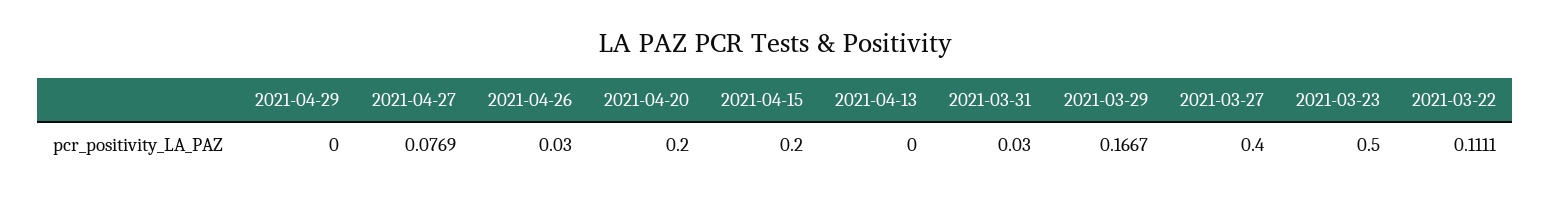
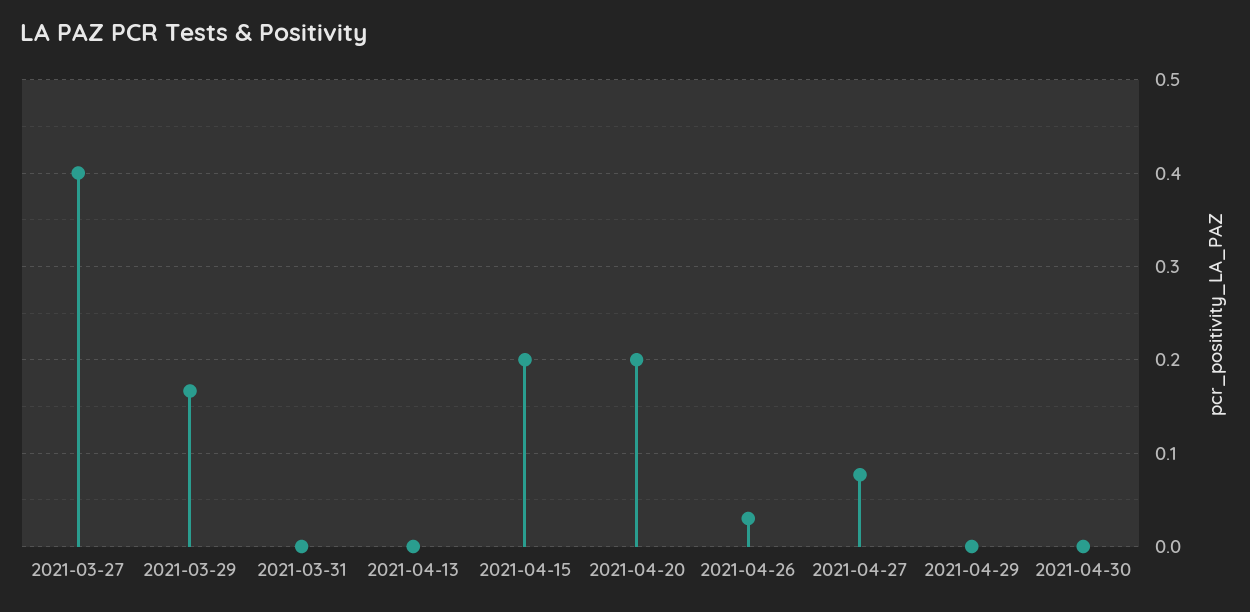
2021-03-31: 0.03 -> 0
2021-03-23: 0.5 -> none
2021-03-22: 0.1111 -> none
2021-04-30: none -> 0

